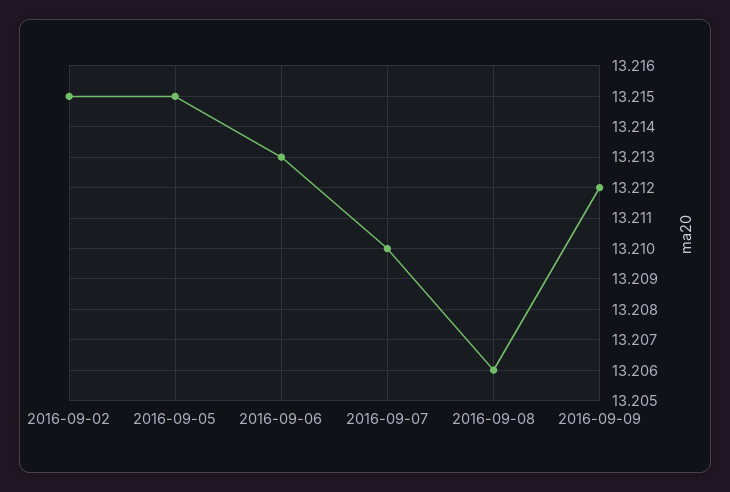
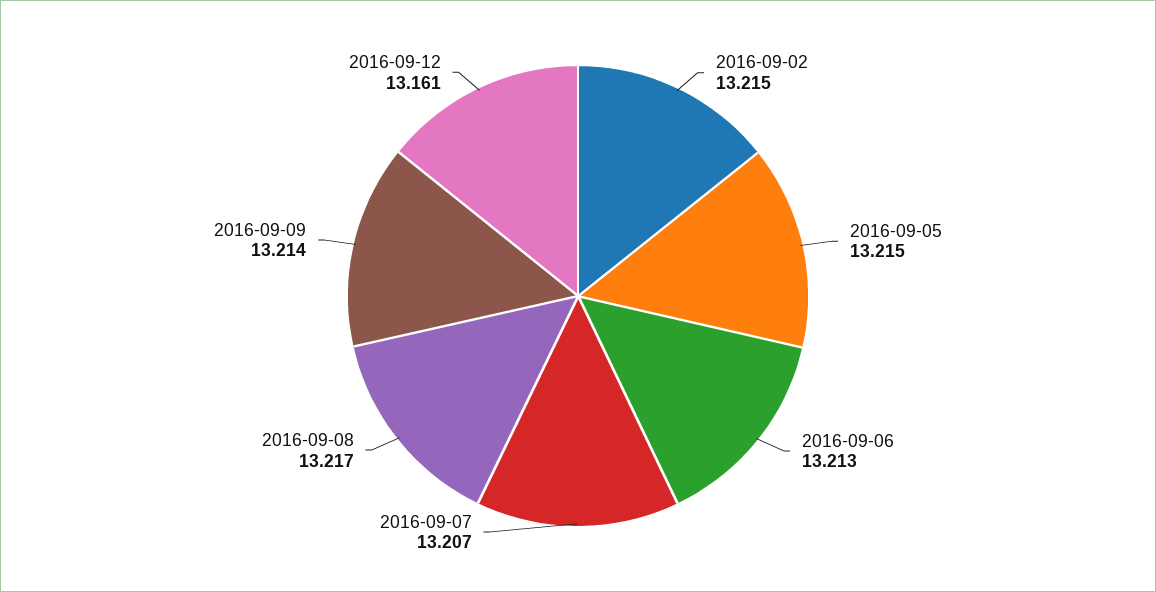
2016-09-07: 13.21 -> 13.207
2016-09-08: 13.206 -> 13.217
2016-09-09: 13.212 -> 13.214
2016-09-12: none -> 13.161

